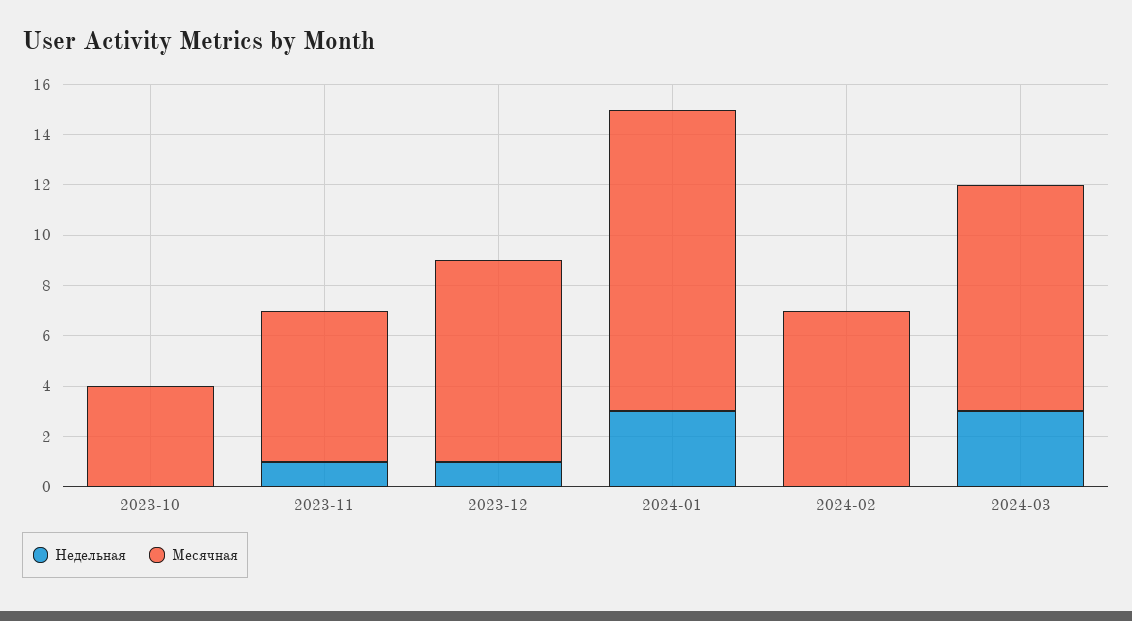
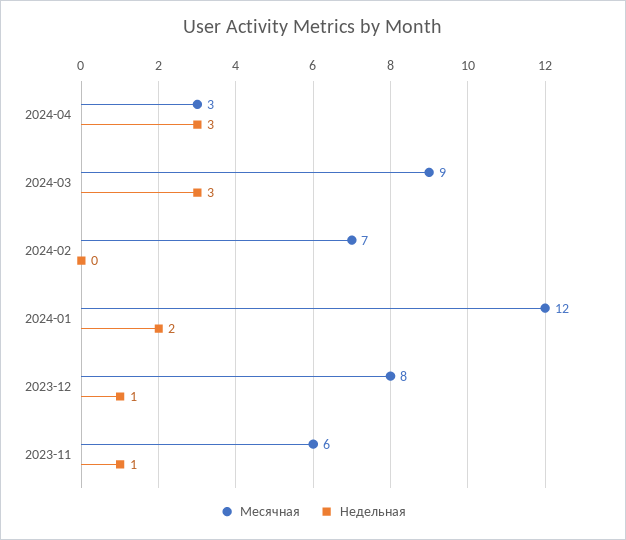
Недельная, 2023-10: 0 -> none
Месячная, 2023-10: 4 -> none
Недельная, 2024-01: 3 -> 2
Месячная, 2024-04: none -> 3
Недельная, 2024-04: none -> 3

